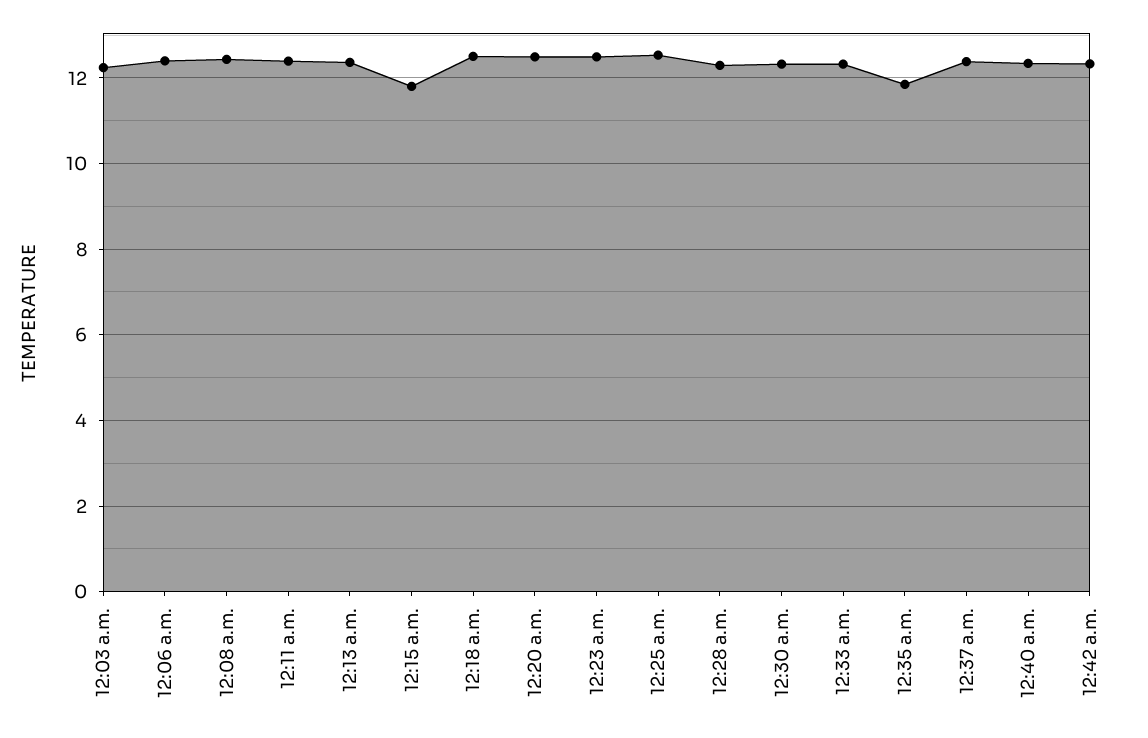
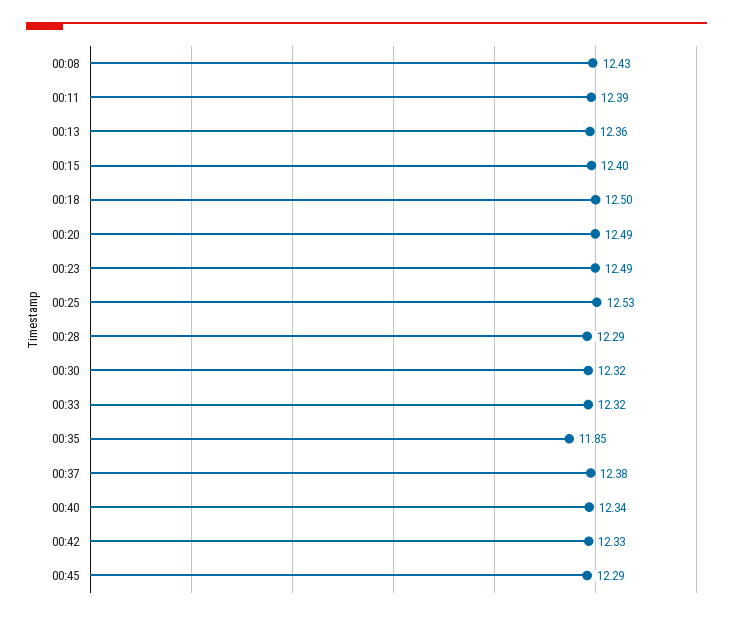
12:03 a.m.: 12.2 -> none
12:06 a.m.: 12.4 -> none
12:15 a.m.: 11.8 -> 12.4
00:45: none -> 12.29

